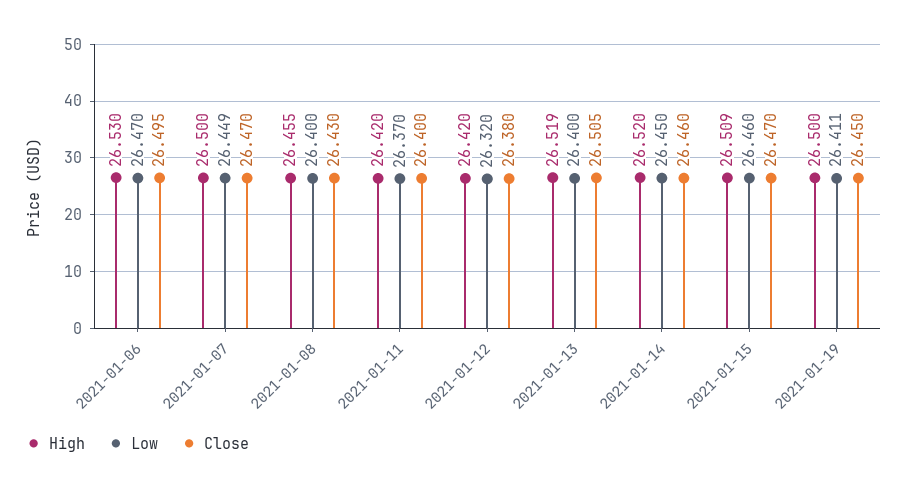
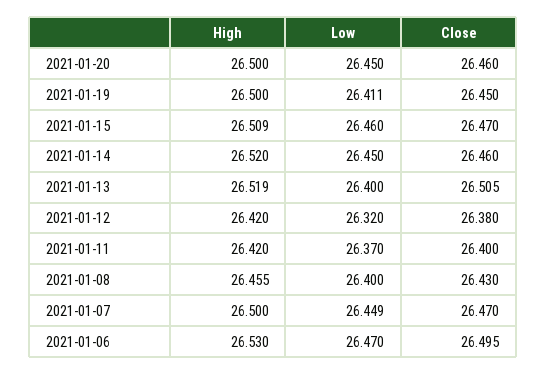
High, 2021-01-20: none -> 26.5
Low, 2021-01-20: none -> 26.45
Close, 2021-01-20: none -> 26.46

